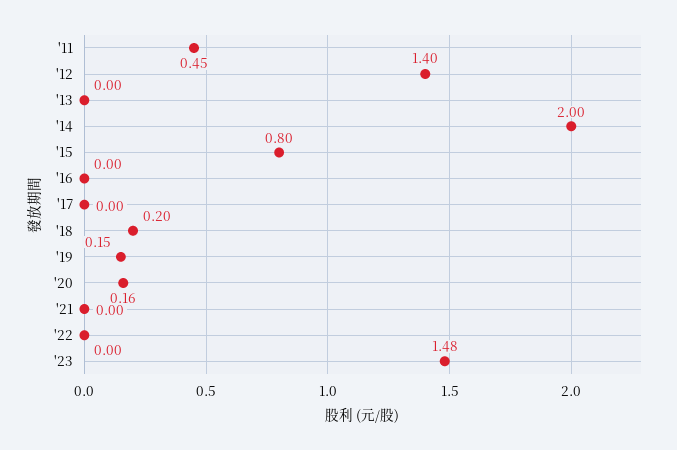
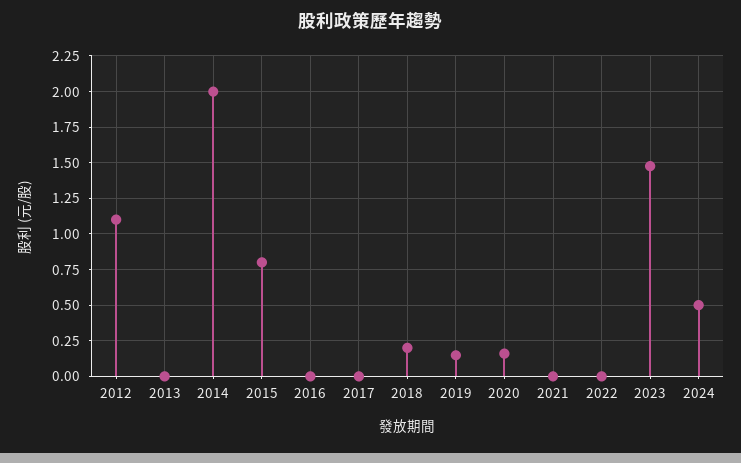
'11: 0.45 -> none
'12: 1.4 -> 1.1
2024: none -> 0.5

